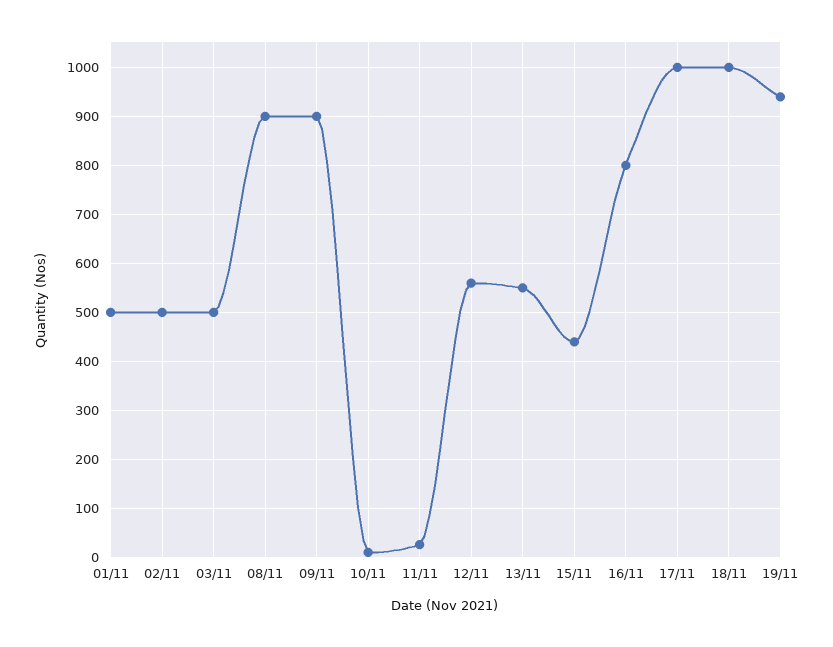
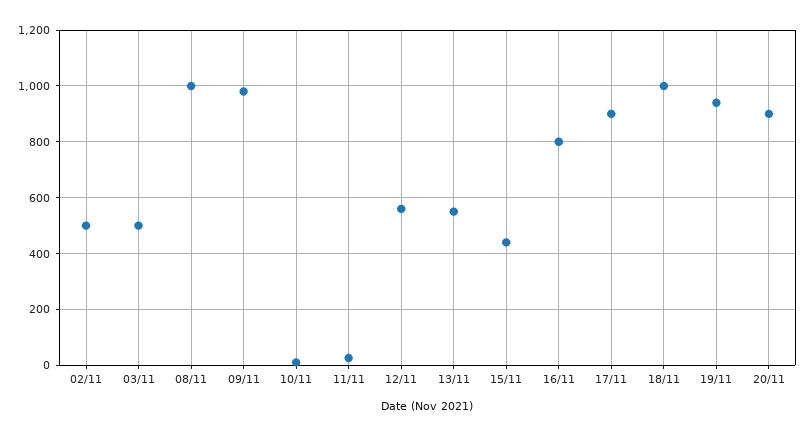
01/11: 500 -> none
08/11: 900 -> 1000
09/11: 900 -> 975
17/11: 1000 -> 900
20/11: none -> 900

